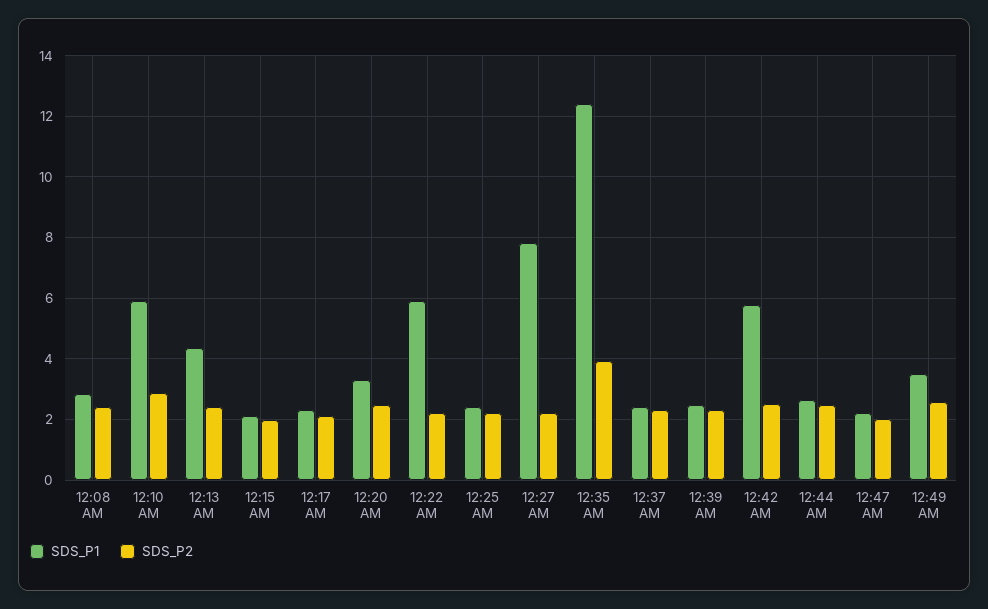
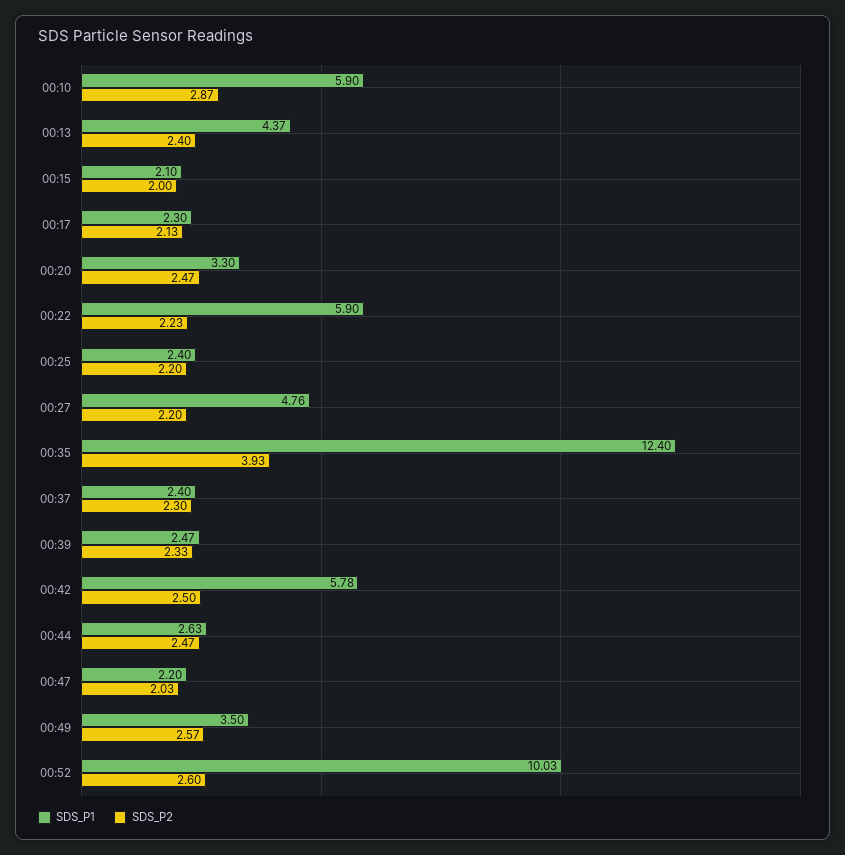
SDS_P1, 12:08 AM: 2.8 -> none
SDS_P2, 12:08 AM: 2.4 -> none
SDS_P1, 12:27 AM: 7.8 -> 4.76
SDS_P1, 00:52: none -> 10.03
SDS_P2, 00:52: none -> 2.6

